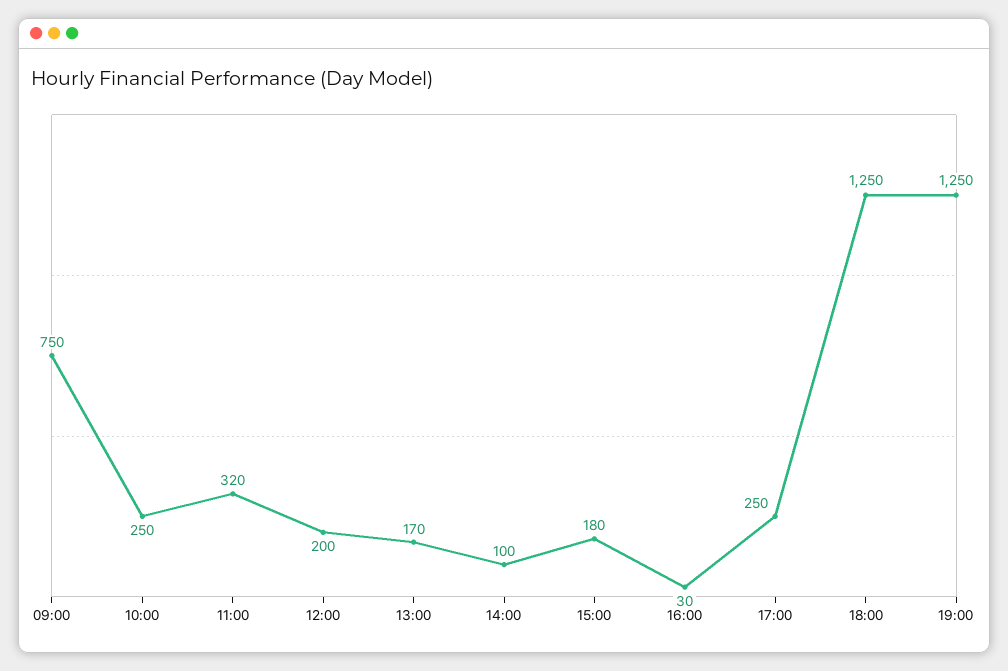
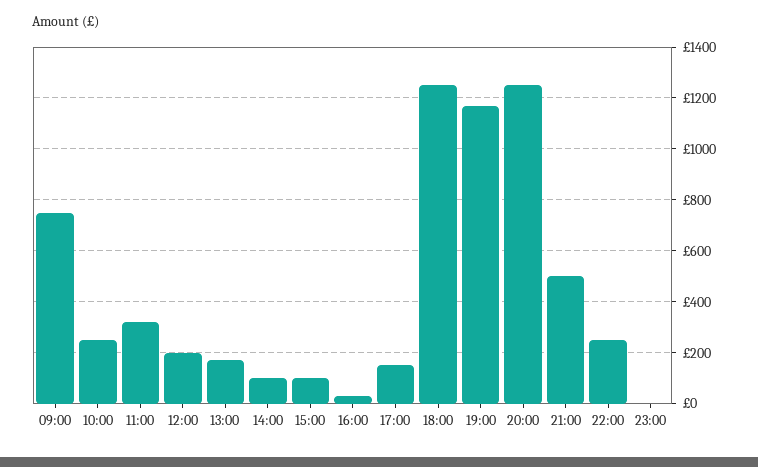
15:00: 180 -> 100
17:00: 250 -> 150
19:00: 1250 -> 1175
20:00: none -> 1250
21:00: none -> 500
22:00: none -> 250
23:00: none -> 0

